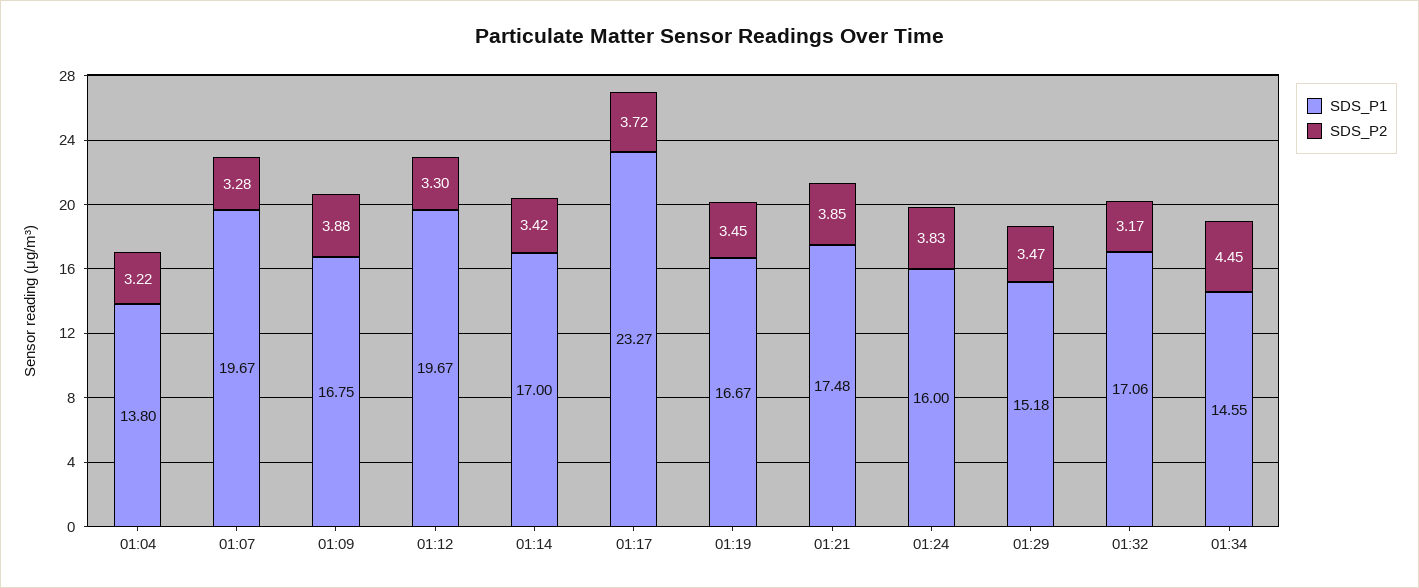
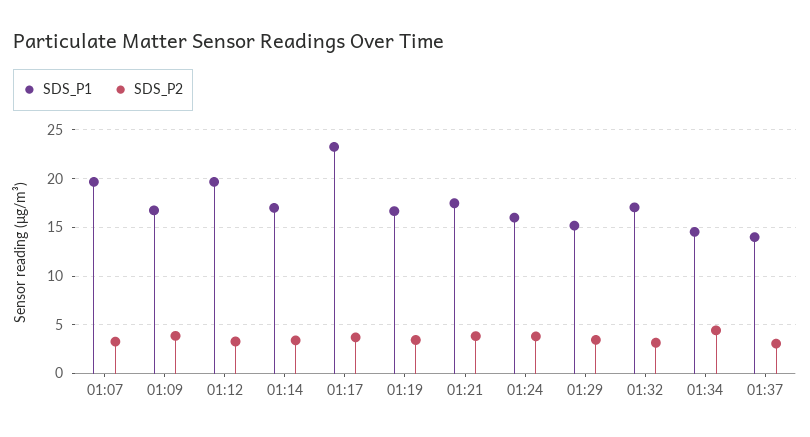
SDS_P1, 01:04: 13.8 -> none
SDS_P2, 01:04: 3.22 -> none
SDS_P1, 01:37: none -> 14
SDS_P2, 01:37: none -> 3

